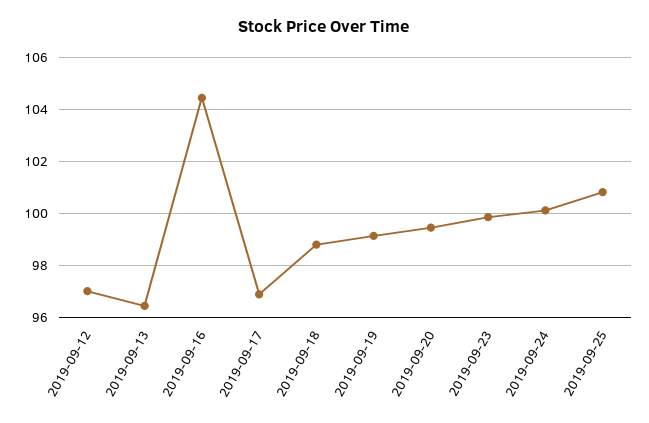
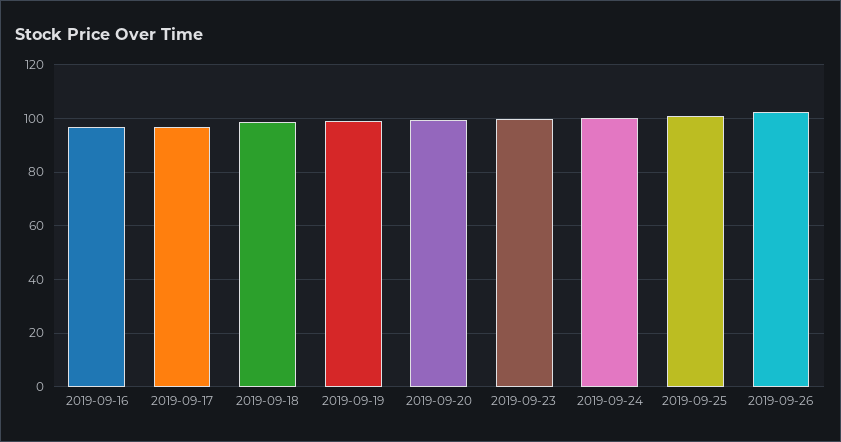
2019-09-12: 97 -> none
2019-09-13: 96.5 -> none
2019-09-16: 104.5 -> 97.5
2019-09-26: none -> 102.5

